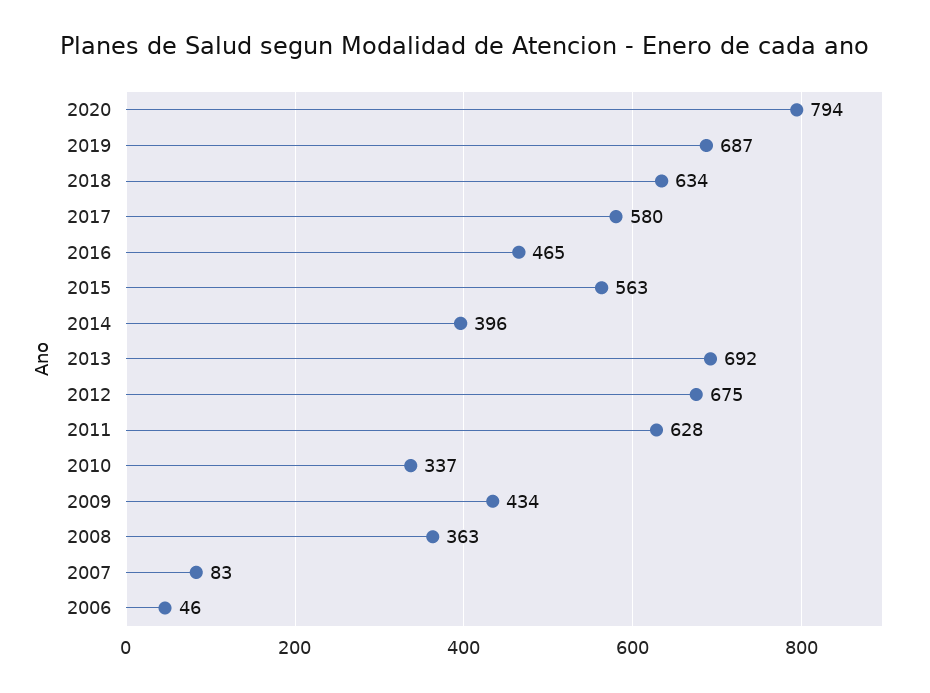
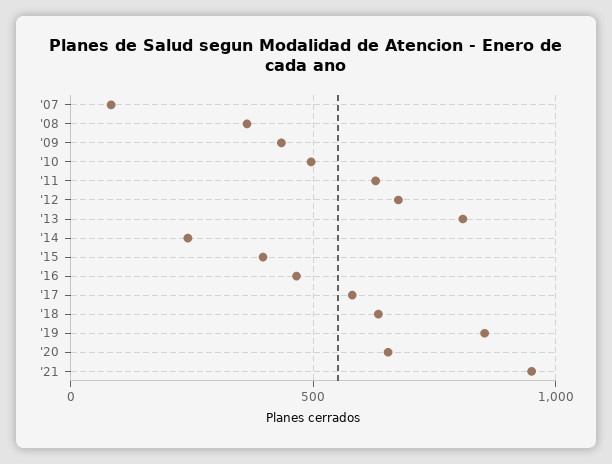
2020: 794 -> 650
2019: 687 -> 850
2015: 563 -> 400
2014: 396 -> 250
2013: 692 -> 800
2010: 337 -> 500
2006: 46 -> none
'21: none -> 950

